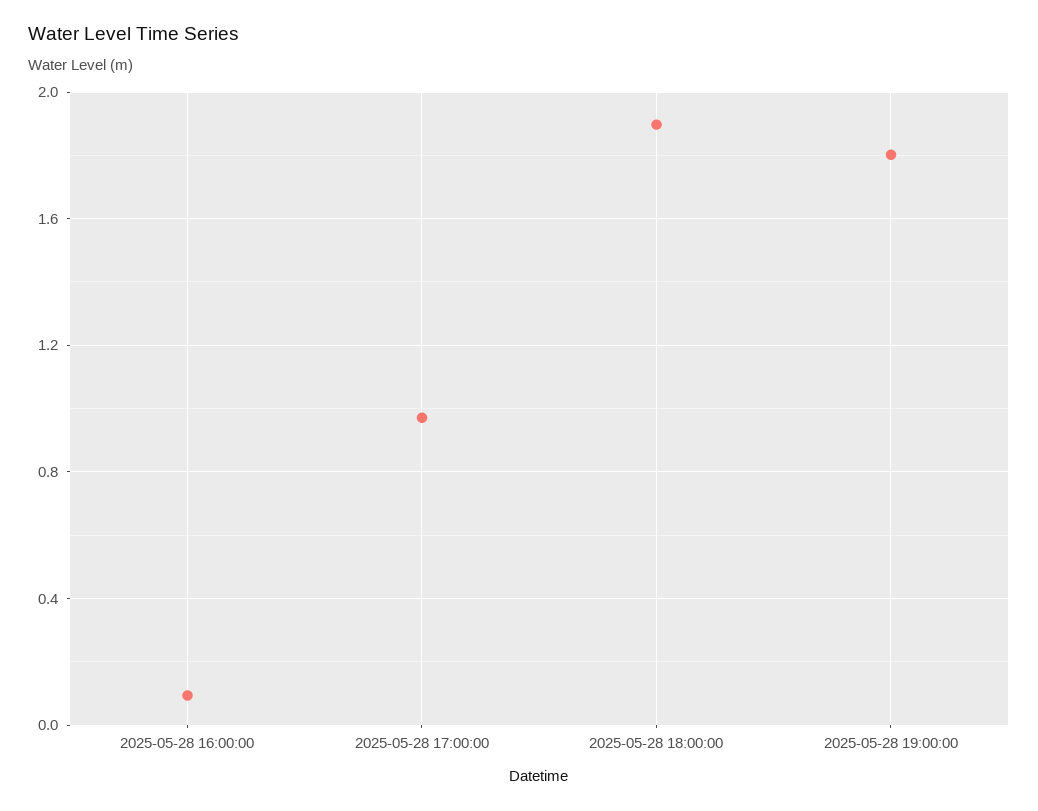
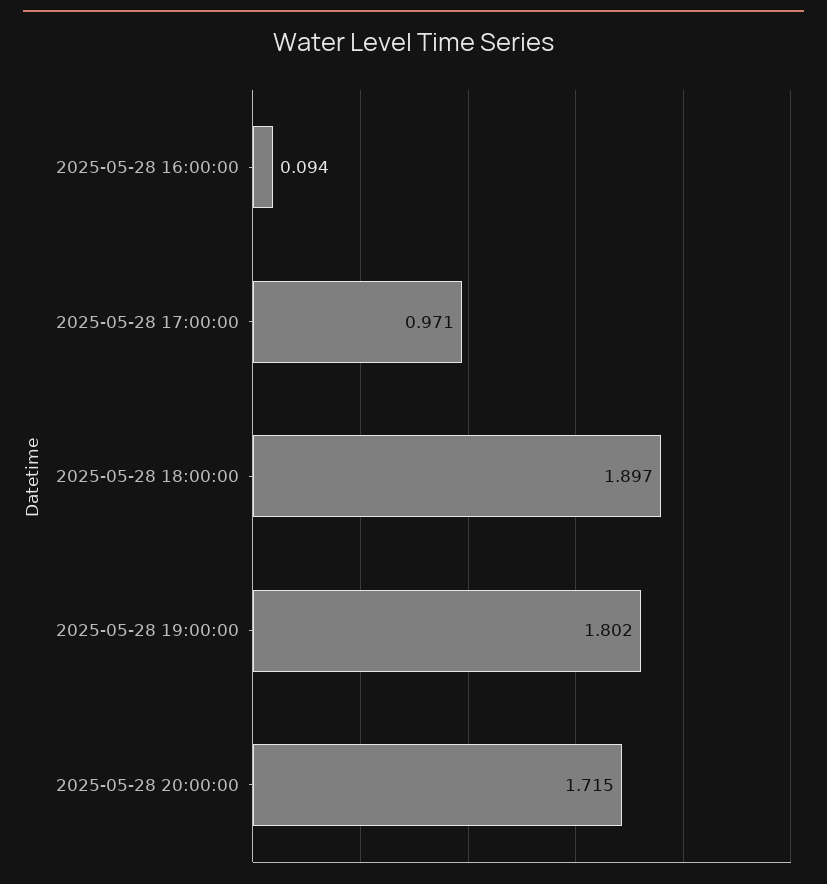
2025-05-28 20:00:00: none -> 1.715

